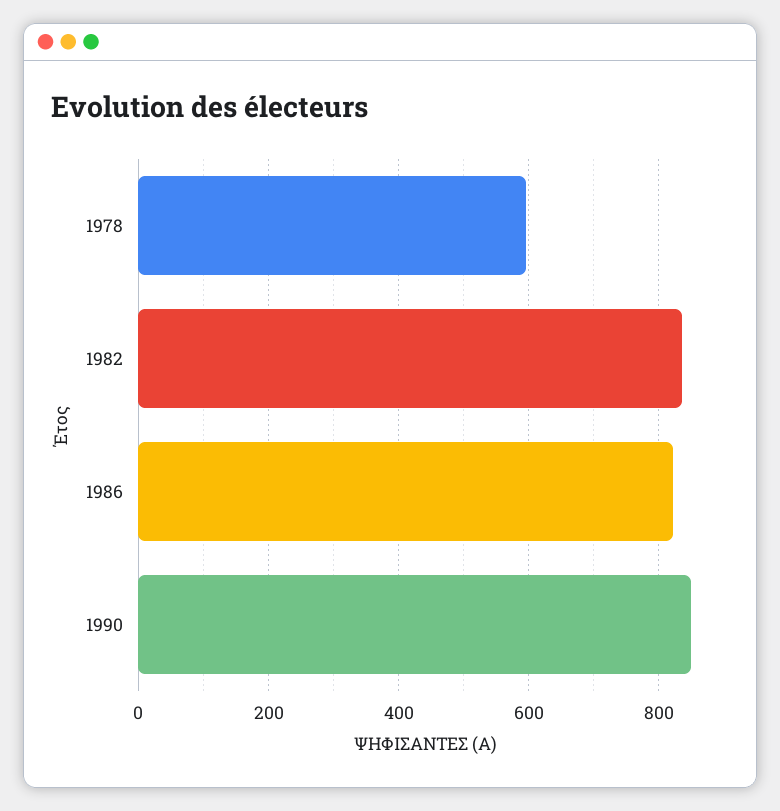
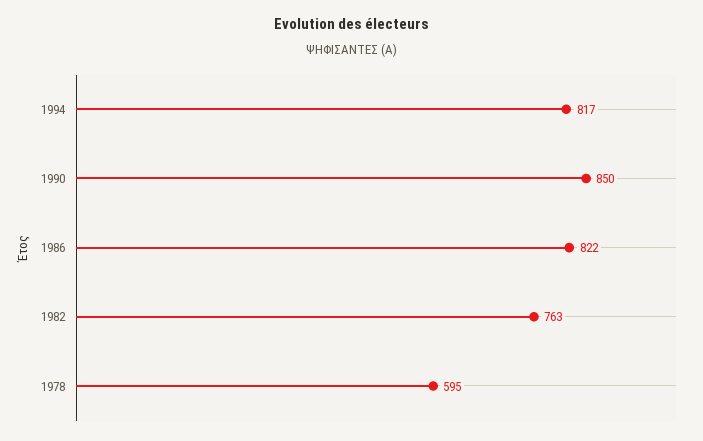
1982: 840 -> 763
1994: none -> 817

